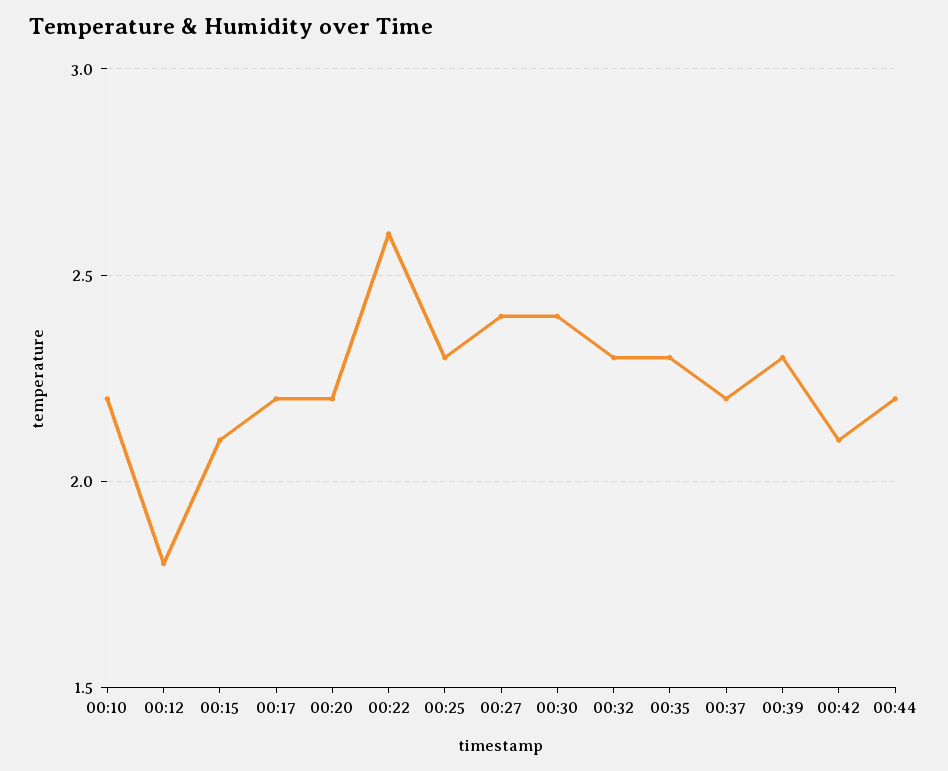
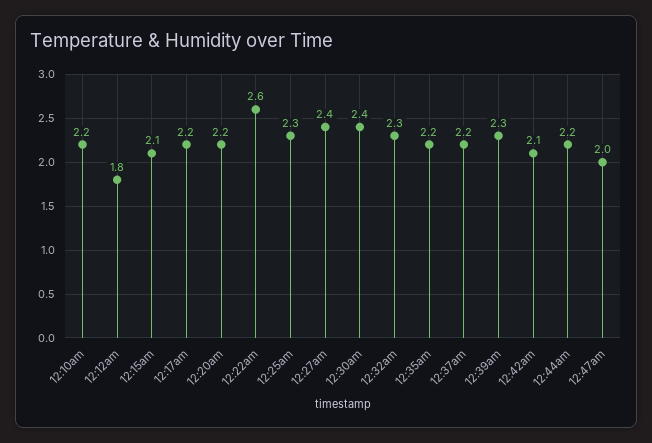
00:35: 2.3 -> 2.2
12:47am: none -> 2

